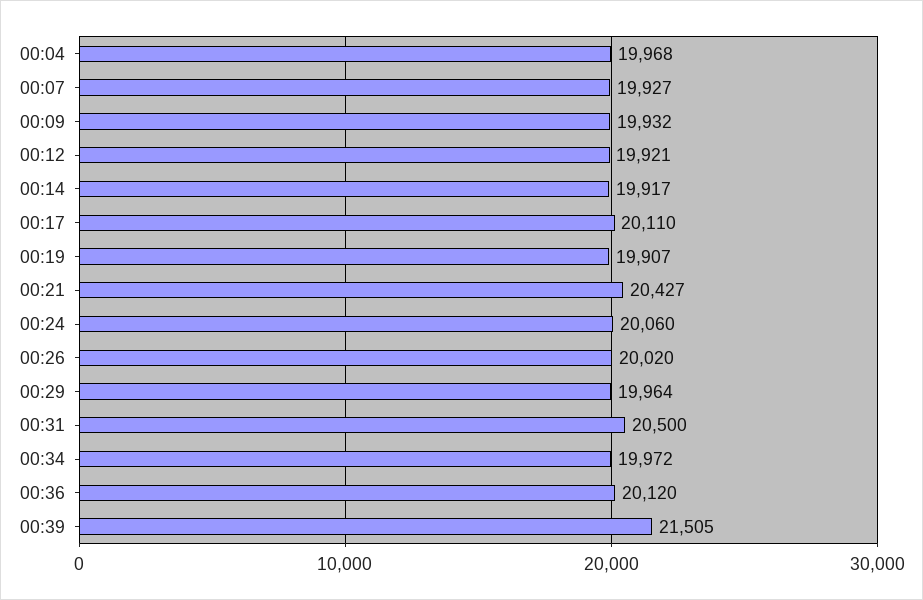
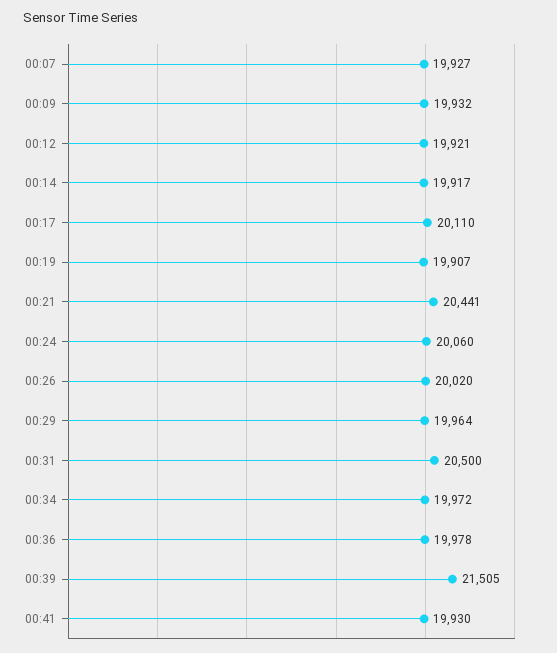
00:04: 19968 -> none
00:21: 20427 -> 20441
00:36: 20120 -> 19978
00:41: none -> 19930

